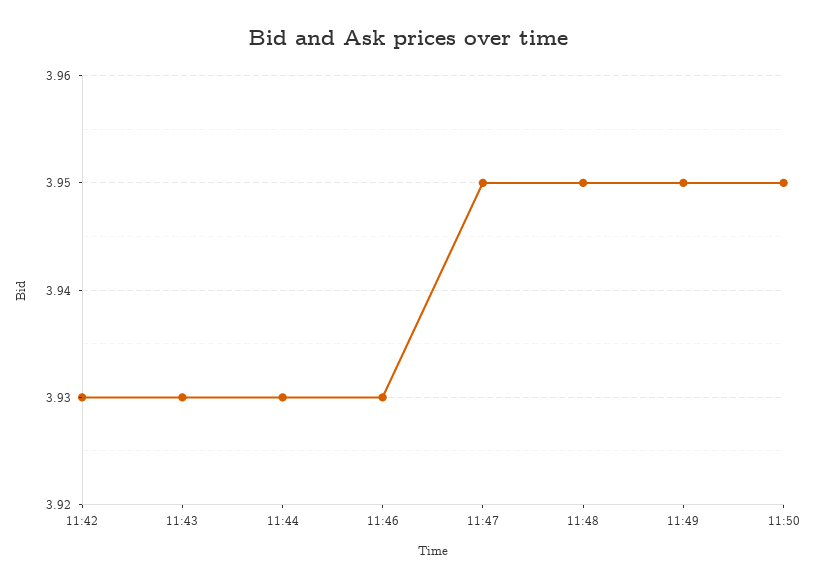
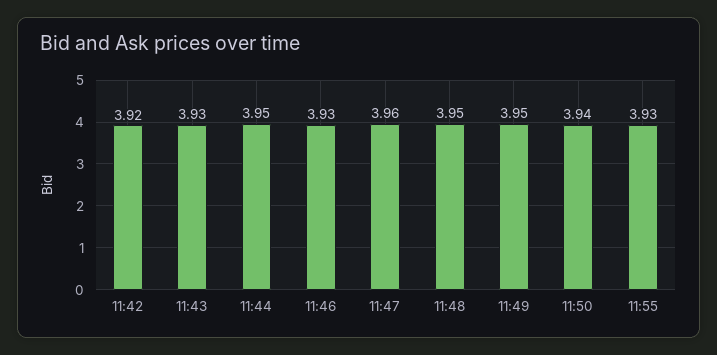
11:42: 3.93 -> 3.92
11:44: 3.93 -> 3.95
11:47: 3.95 -> 3.96
11:50: 3.95 -> 3.94
11:55: none -> 3.93

